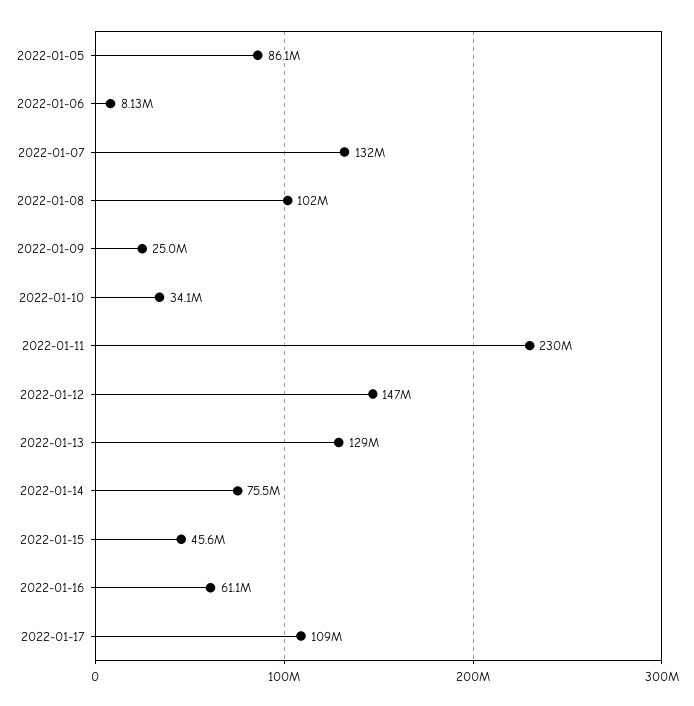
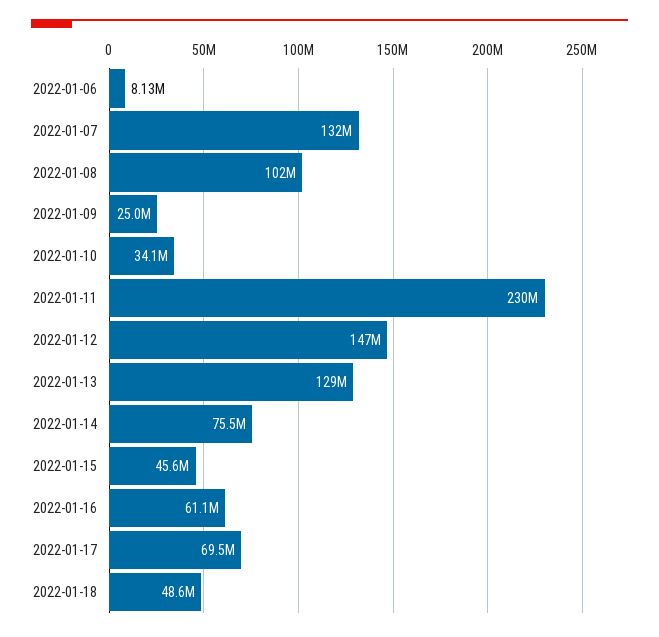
2022-01-05: 86100000 -> none
2022-01-17: 109000000 -> 69500000
2022-01-18: none -> 48600000

